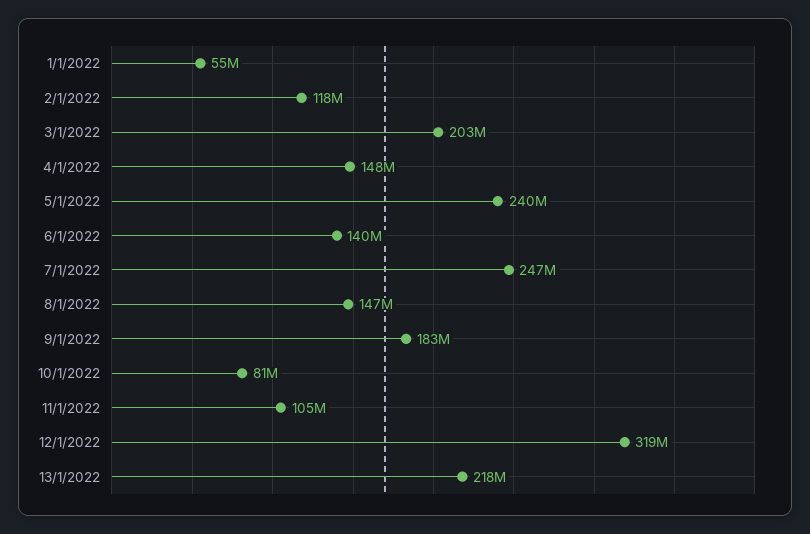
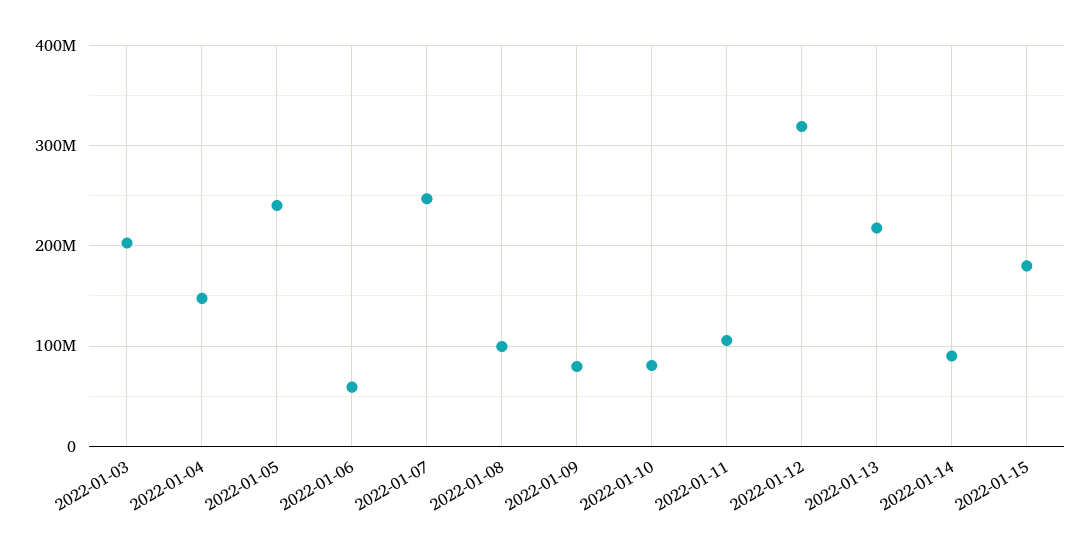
1/1/2022: 55000000 -> none
2/1/2022: 118000000 -> none
6/1/2022: 140000000 -> 60000000
8/1/2022: 147000000 -> 100000000
9/1/2022: 183000000 -> 80000000
2022-01-14: none -> 90000000
2022-01-15: none -> 180000000

